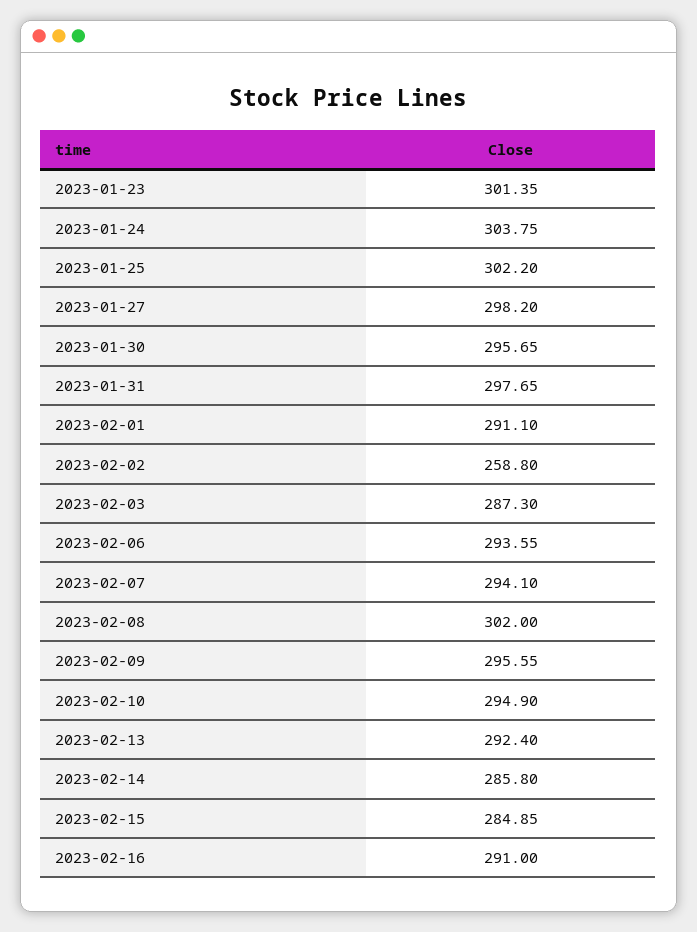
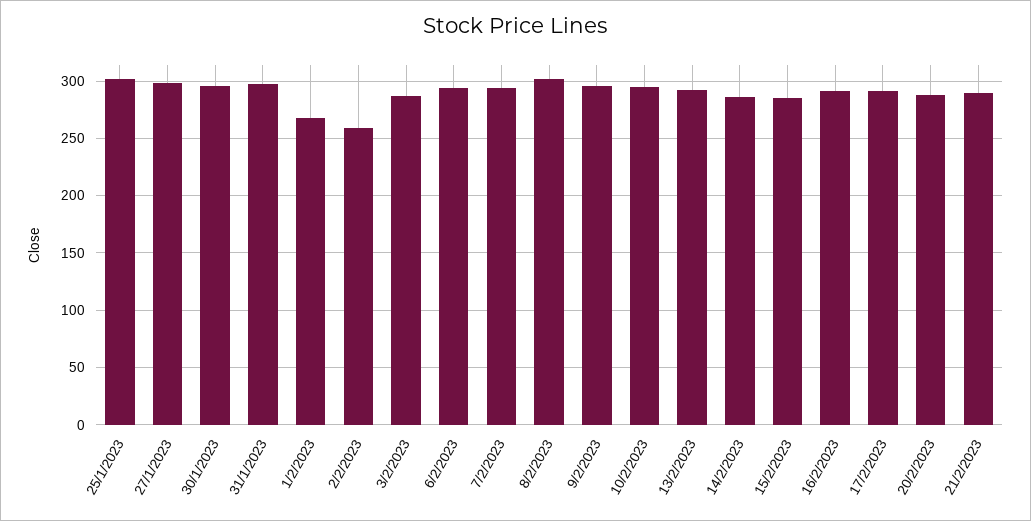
2023-01-23: 301.35 -> none
2023-01-24: 303.75 -> none
2023-02-01: 291.1 -> 270
17/2/2023: none -> 290
20/2/2023: none -> 290
21/2/2023: none -> 290

